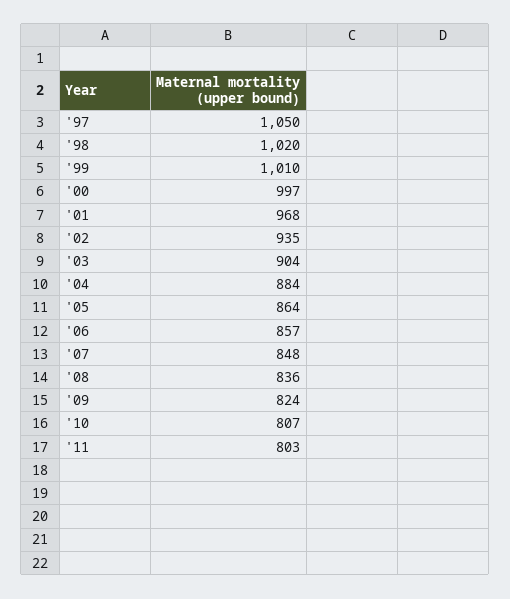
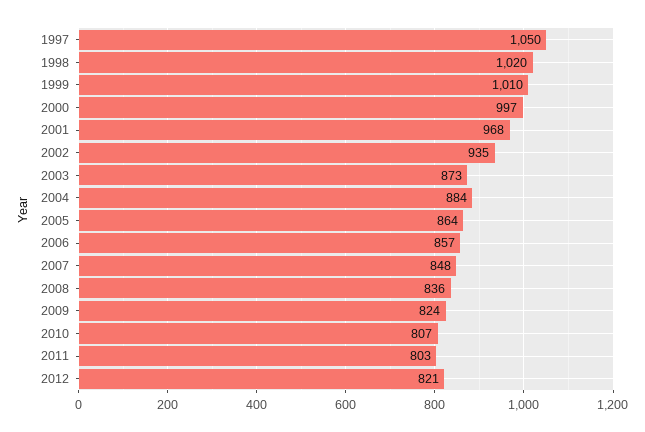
'03: 904 -> 873
2012: none -> 821

